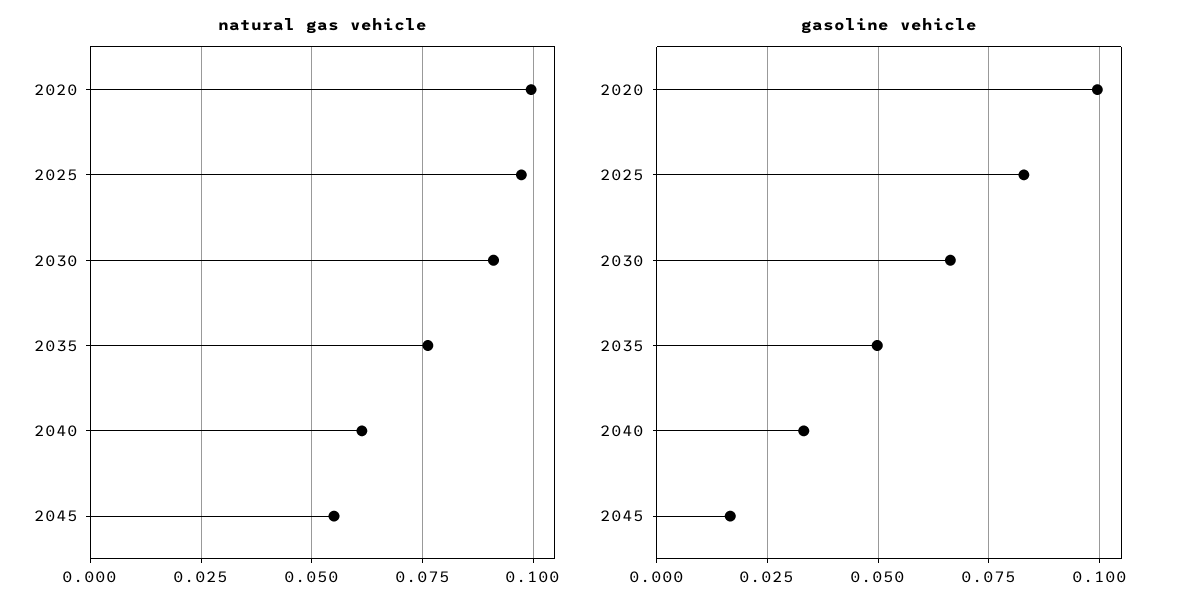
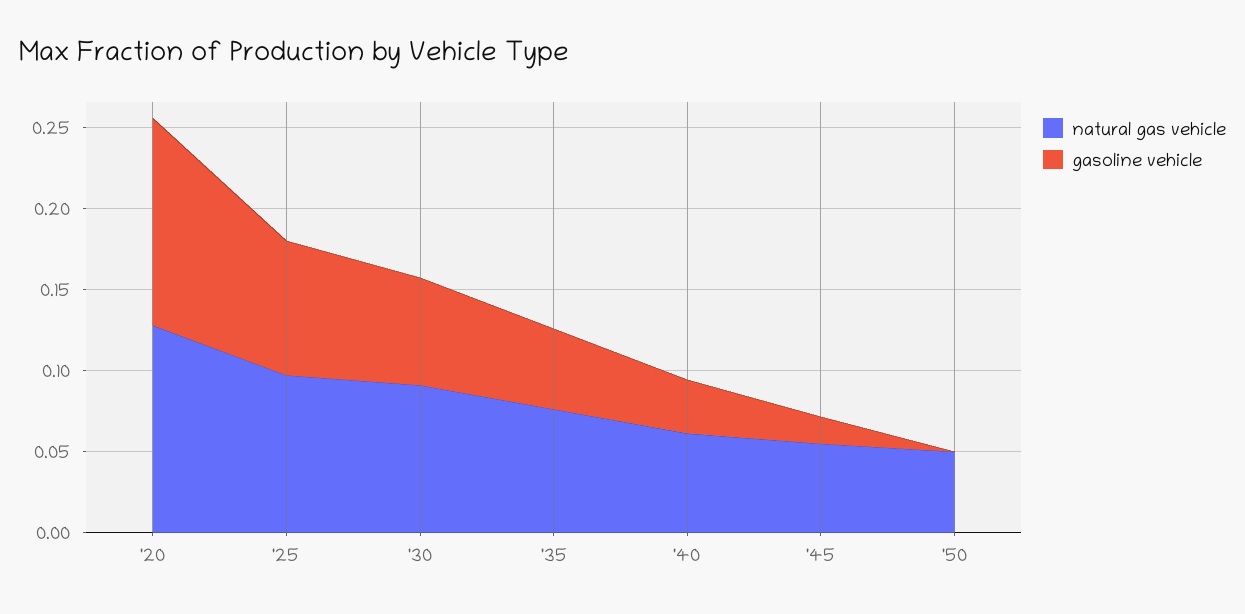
natural gas vehicle, 2020: 0.1 -> 0.13
gasoline vehicle, 2020: 0.1 -> 0.13
natural gas vehicle, '50: none -> 0.05
gasoline vehicle, '50: none -> 0

